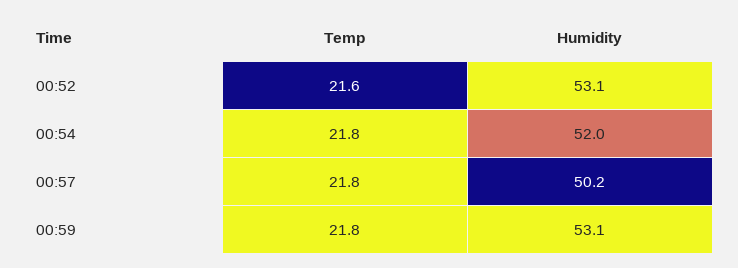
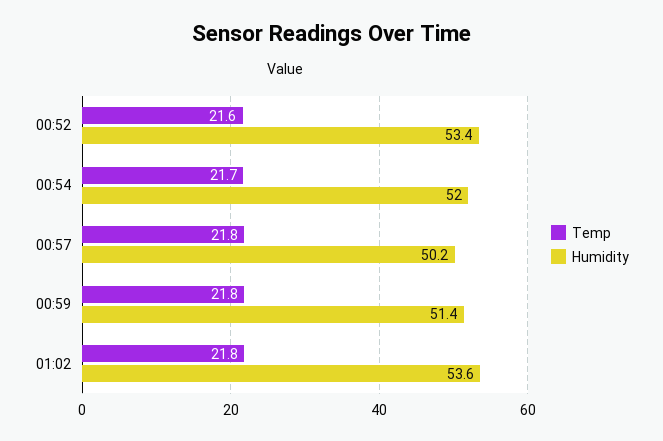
Humidity, 00:52: 53.1 -> 53.4
Temp, 00:54: 21.8 -> 21.7
Humidity, 00:59: 53.1 -> 51.4
Temp, 01:02: none -> 21.8
Humidity, 01:02: none -> 53.6

